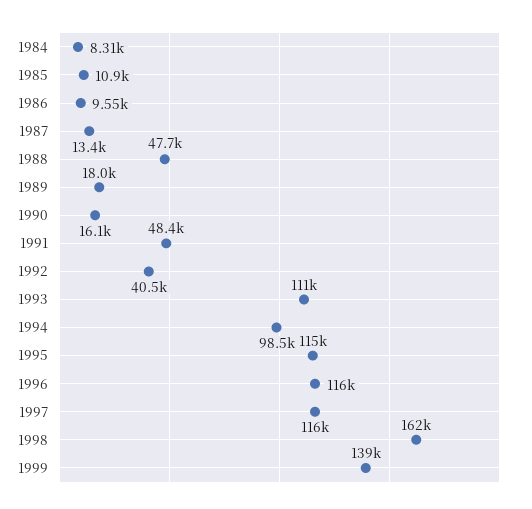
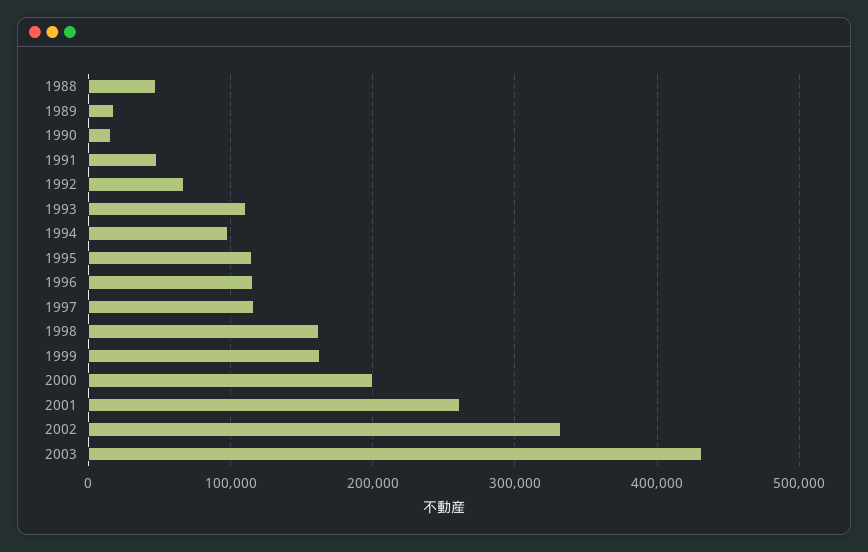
1984: 8310 -> none
1985: 10900 -> none
1986: 9550 -> none
1987: 13400 -> none
1992: 40500 -> 70000
1999: 139000 -> 160000
2000: none -> 200000
2001: none -> 260000
2002: none -> 330000
2003: none -> 430000

